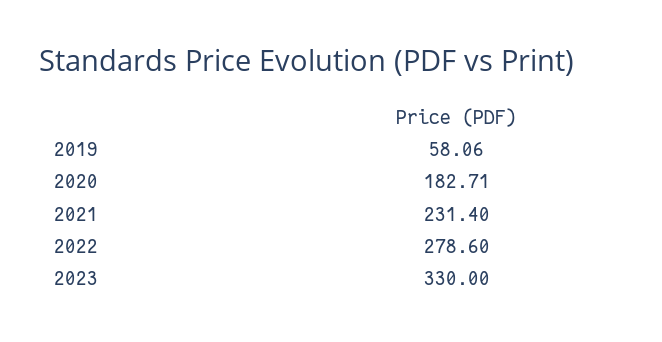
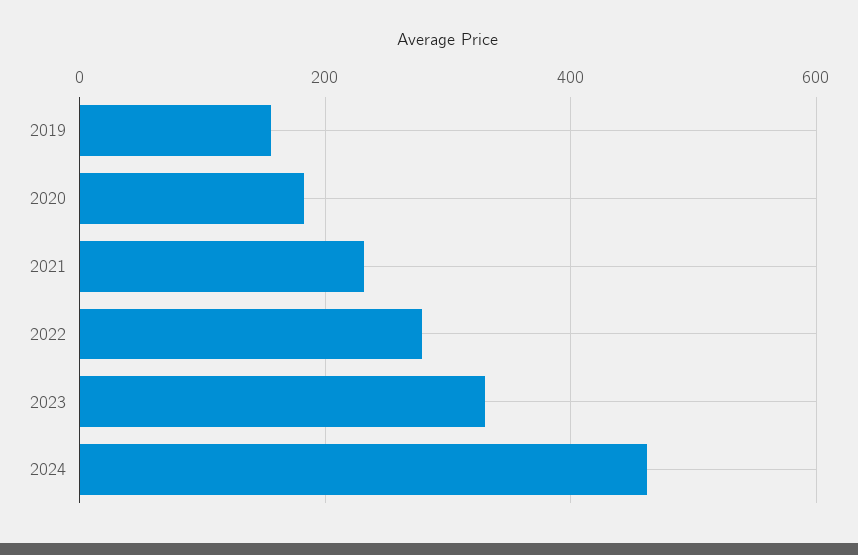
2019: 58.06 -> 160
2024: none -> 460

